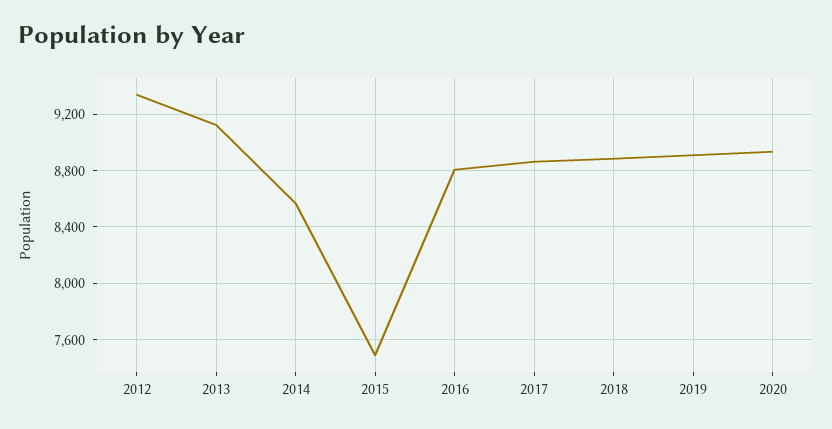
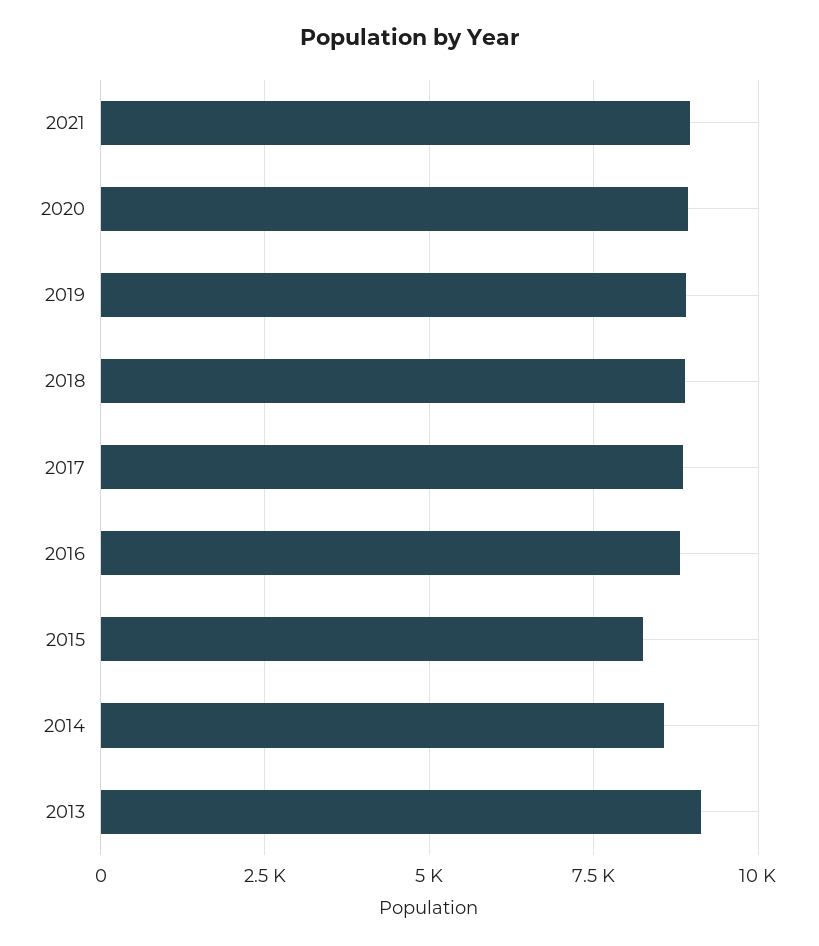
2012: 9350 -> none
2015: 7500 -> 8250
2021: none -> 9000

